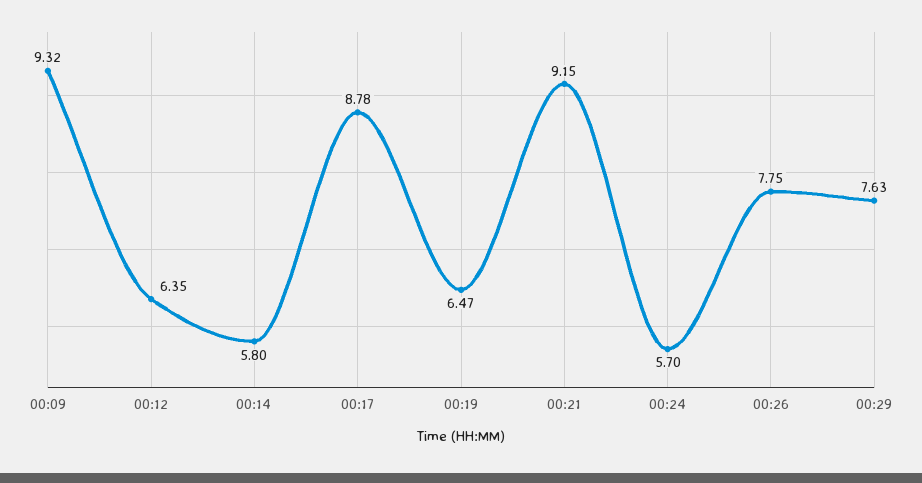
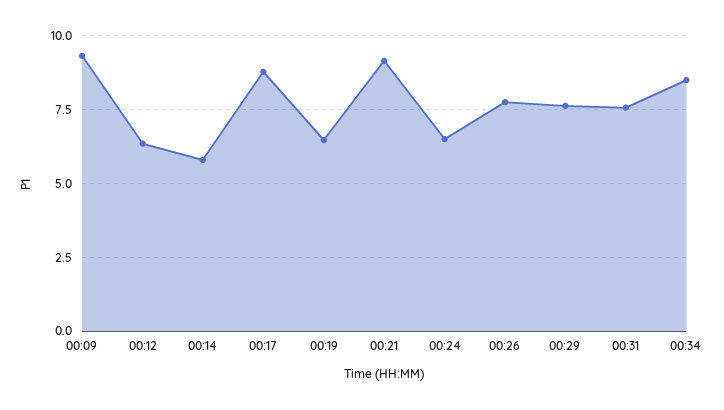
00:24: 5.7 -> 6.5
00:31: none -> 7.5
00:34: none -> 8.5

